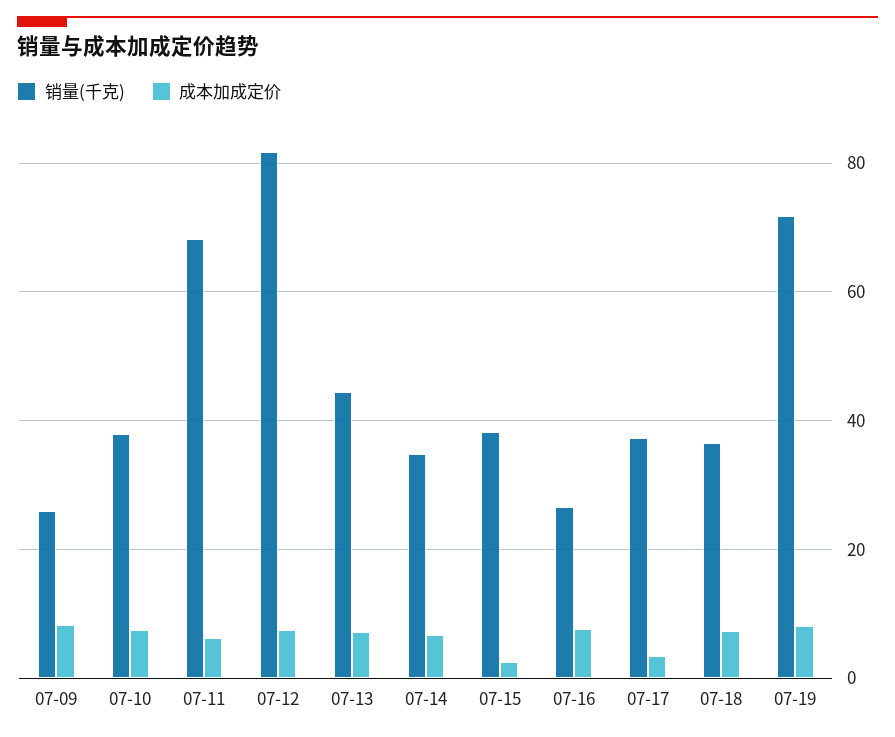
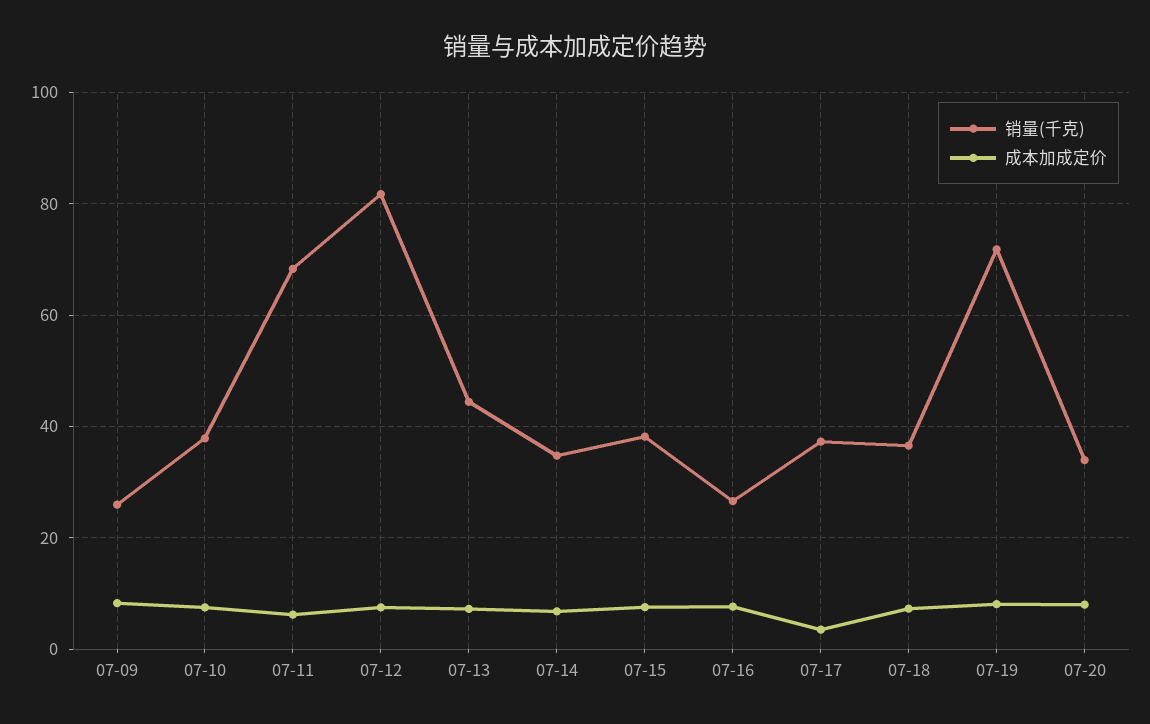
成本加成定价, 07-15: 2 -> 8
销量(千克), 07-20: none -> 34
成本加成定价, 07-20: none -> 8

